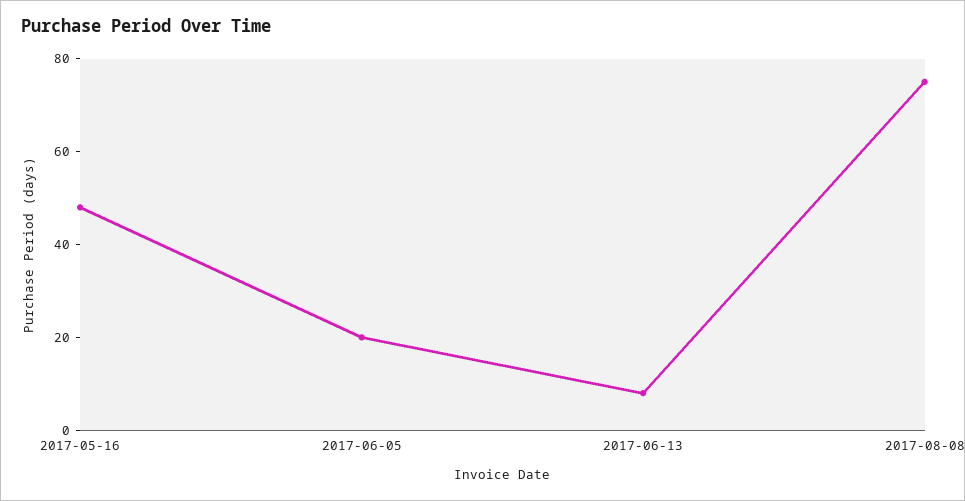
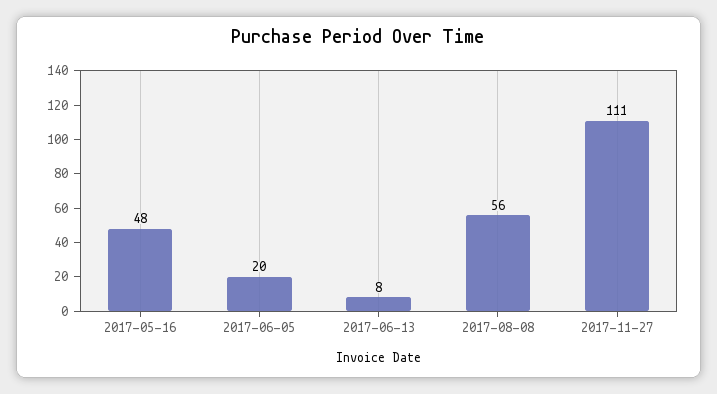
2017-08-08: 75 -> 56
2017-11-27: none -> 111

